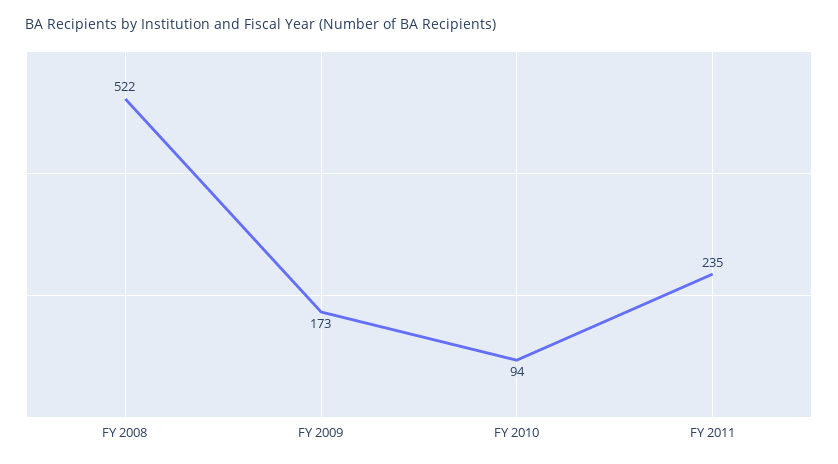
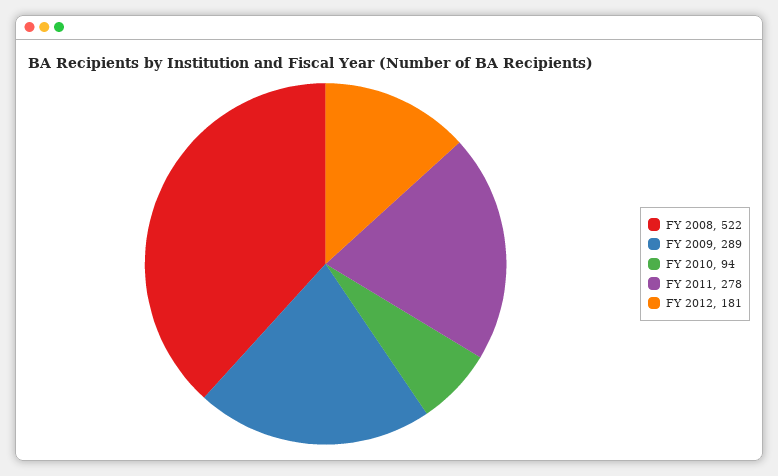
FY 2009: 173 -> 289
FY 2011: 235 -> 278
FY 2012: none -> 181

